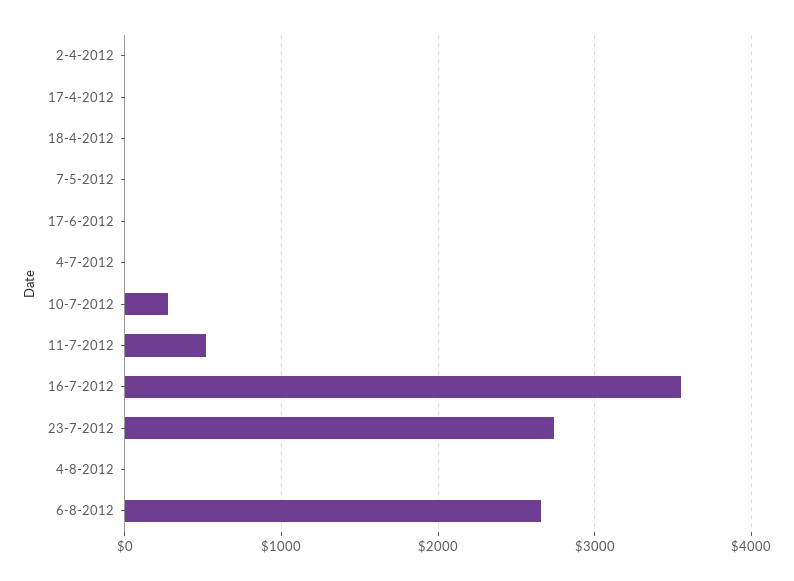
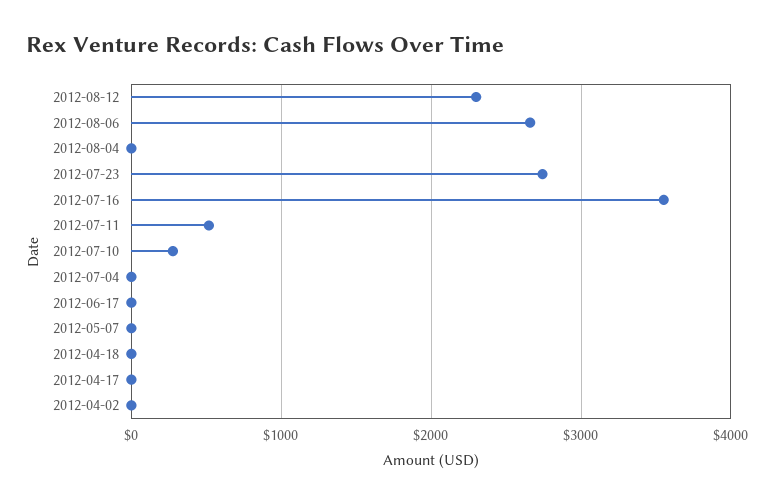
2012-08-12: none -> 2300

